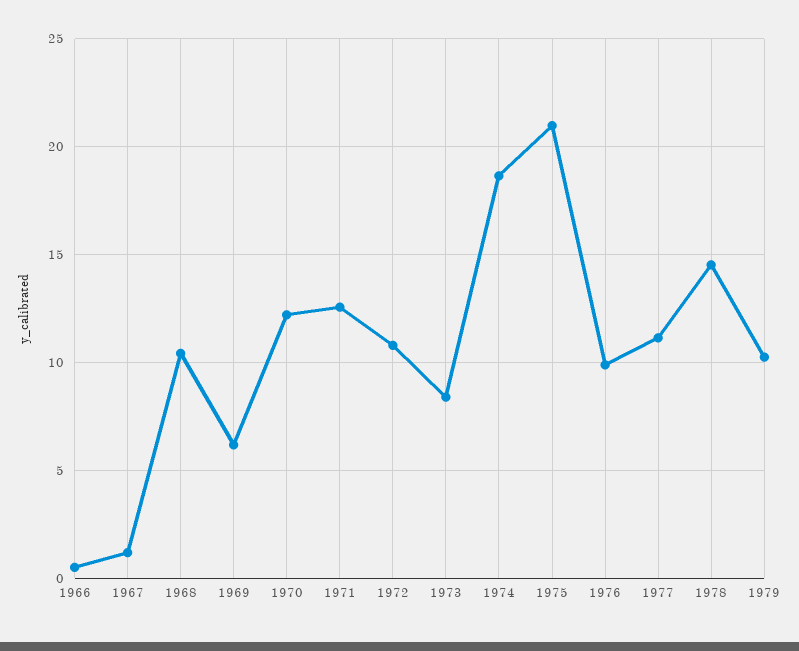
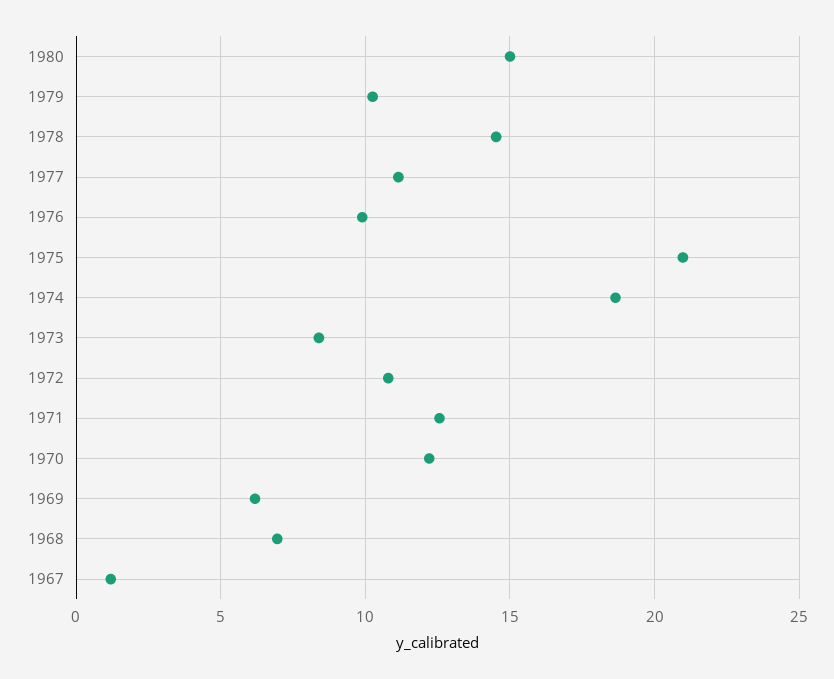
1966: 0.5 -> none
1968: 10.5 -> 7
1980: none -> 15

